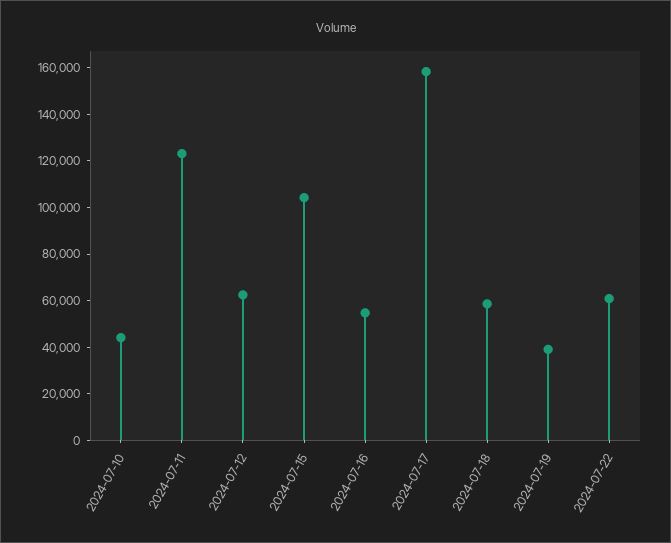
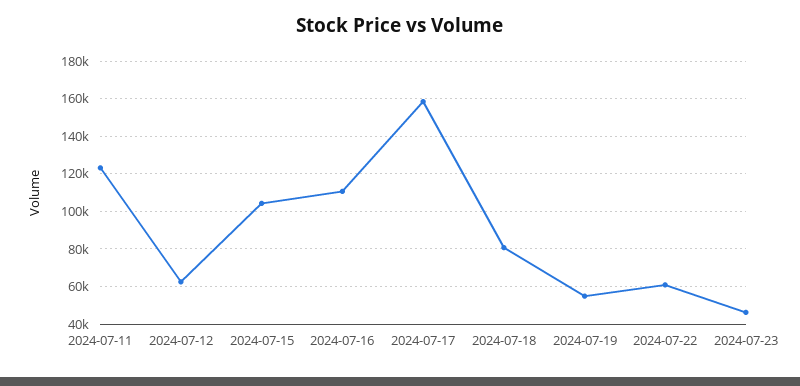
2024-07-10: 45000 -> none
2024-07-16: 55000 -> 110000
2024-07-18: 60000 -> 80000
2024-07-19: 40000 -> 55000
2024-07-23: none -> 45000

